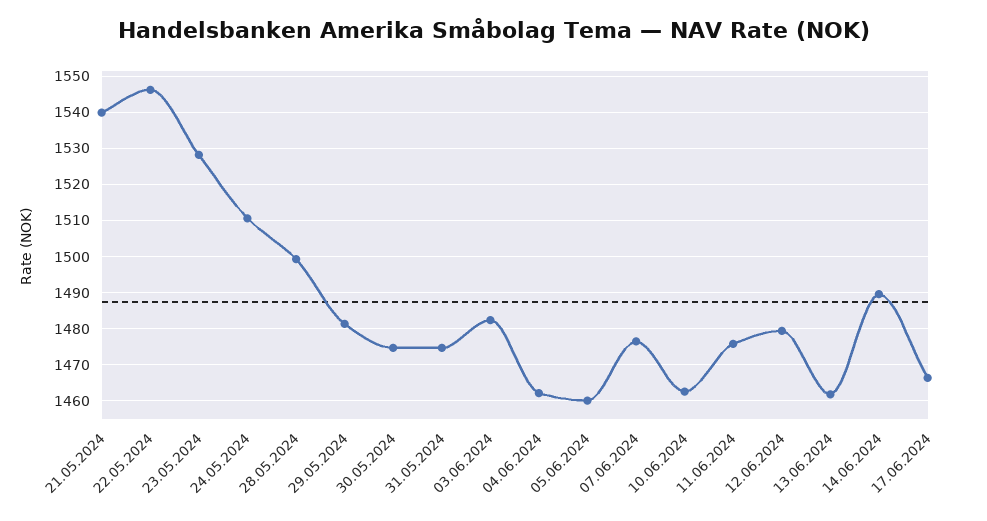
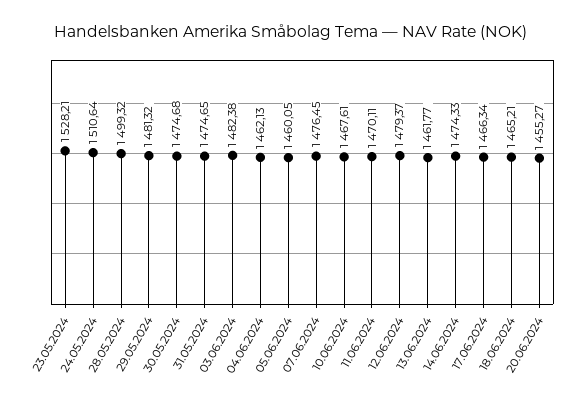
21.05.2024: 1540 -> none
22.05.2024: 1546 -> none
10.06.2024: 1462 -> 1467.61
11.06.2024: 1476 -> 1470.11
14.06.2024: 1490 -> 1474.33
18.06.2024: none -> 1465.21
20.06.2024: none -> 1455.27

